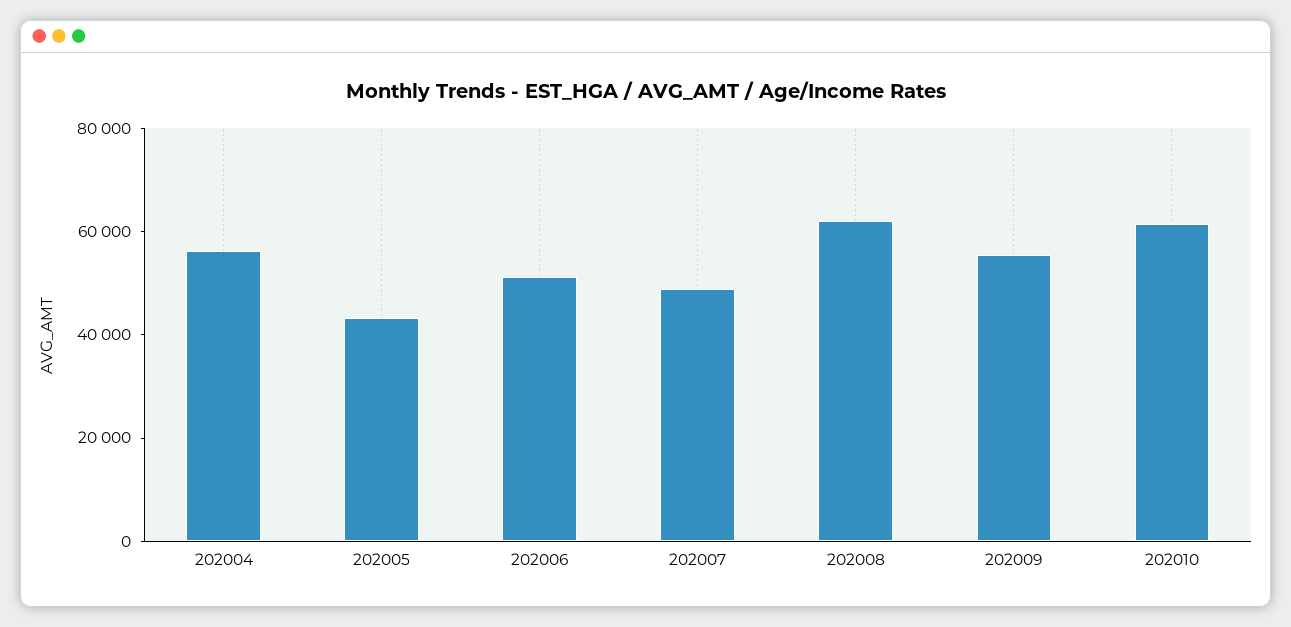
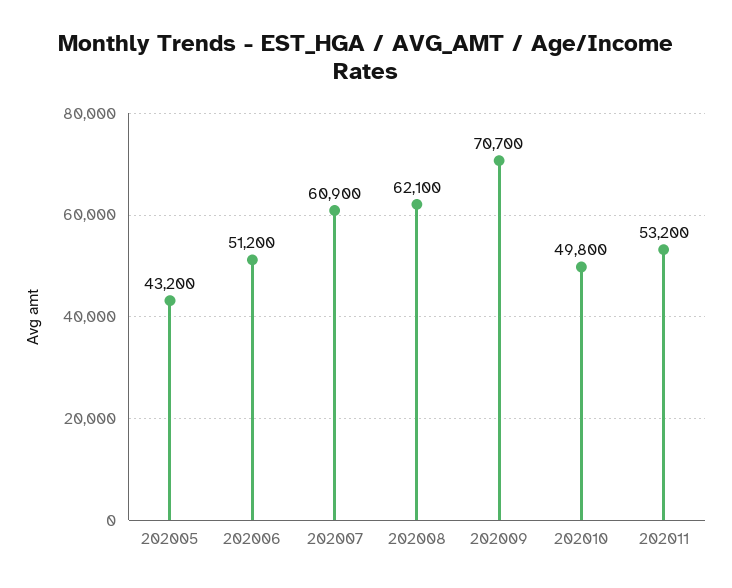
202004: 55000 -> none
202007: 50000 -> 60900
202009: 55000 -> 70700
202010: 60000 -> 49800
202011: none -> 53200

